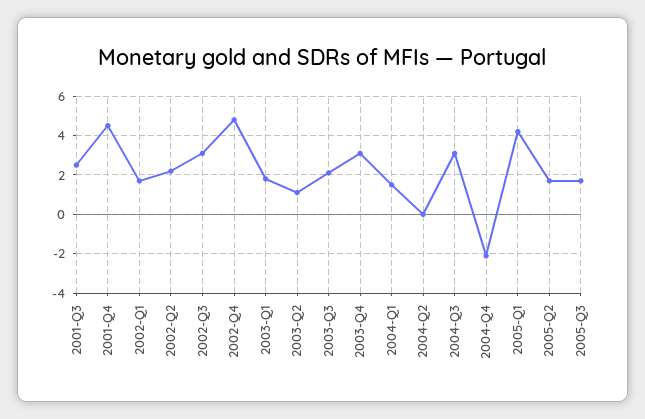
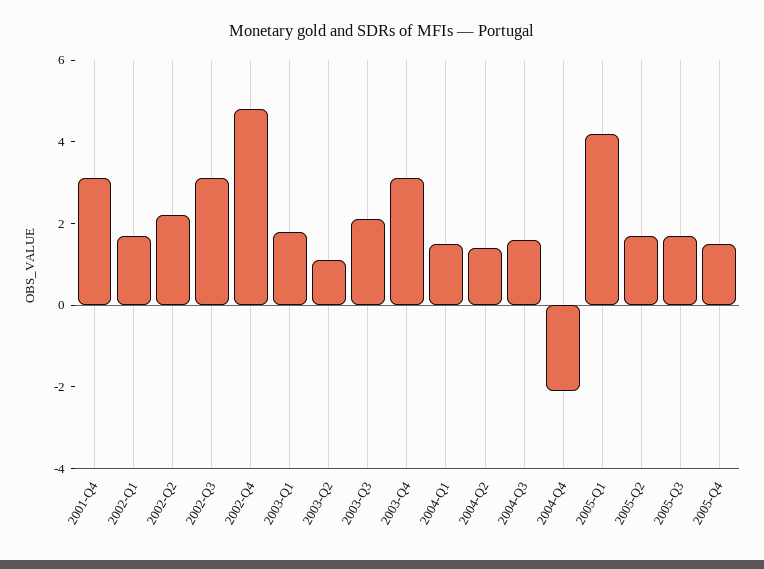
2001-Q3: 2.5 -> none
2001-Q4: 4.5 -> 3
2004-Q2: 0 -> 1.5
2004-Q3: 3 -> 1.5
2005-Q4: none -> 1.5

